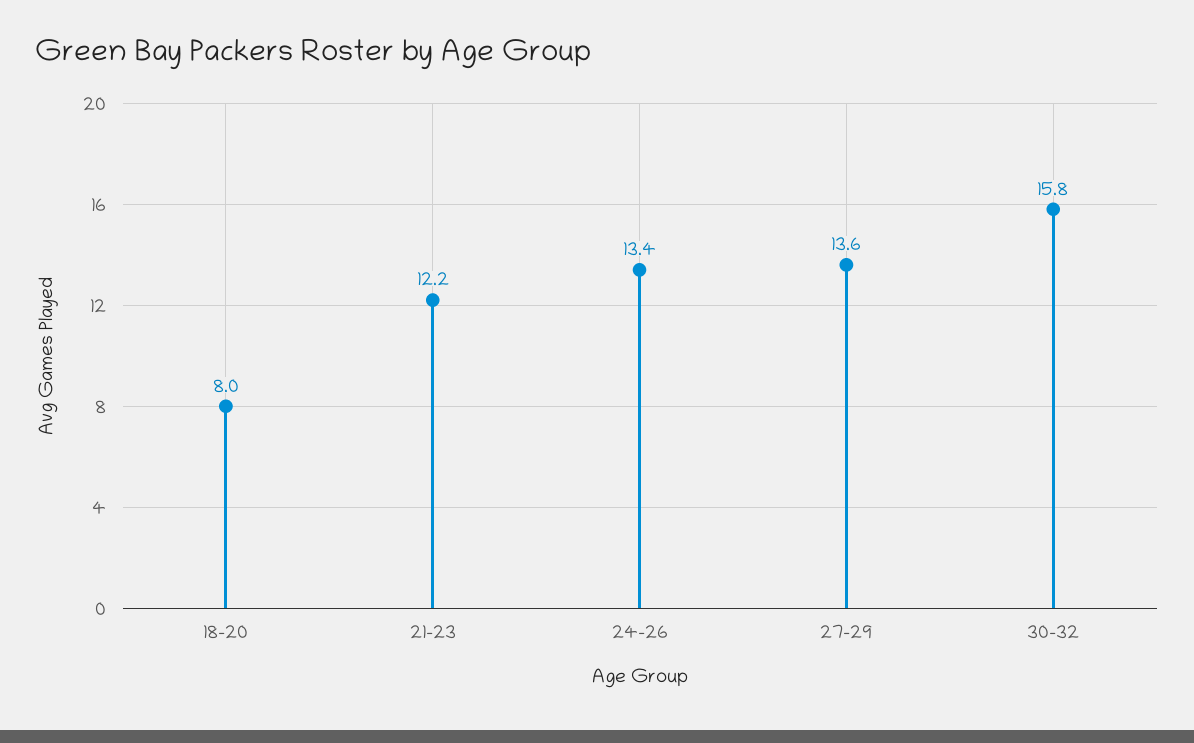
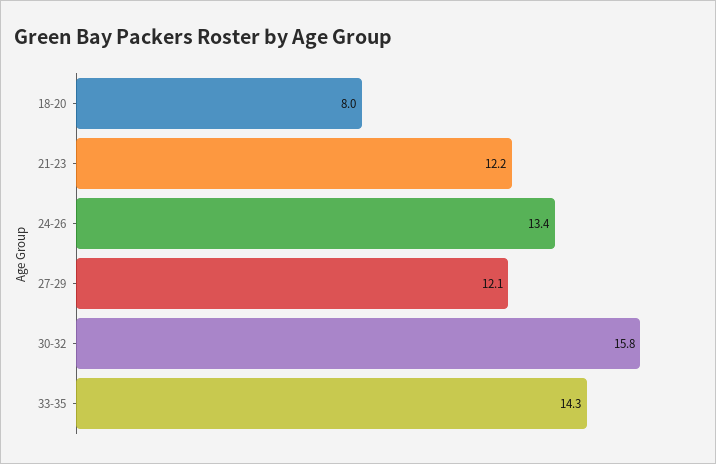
27-29: 13.6 -> 12.1
33-35: none -> 14.3

